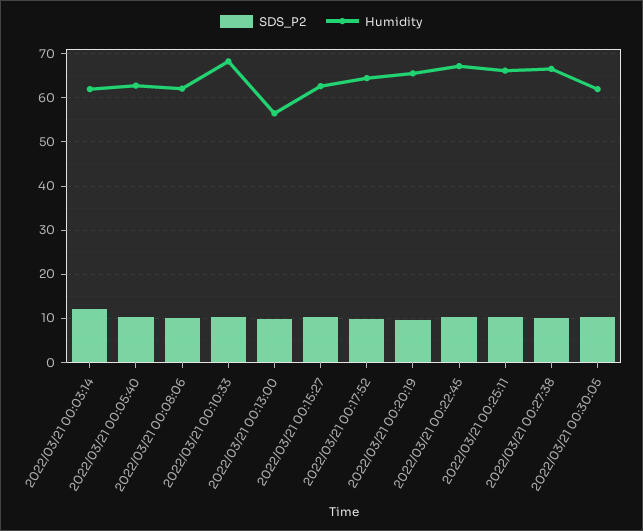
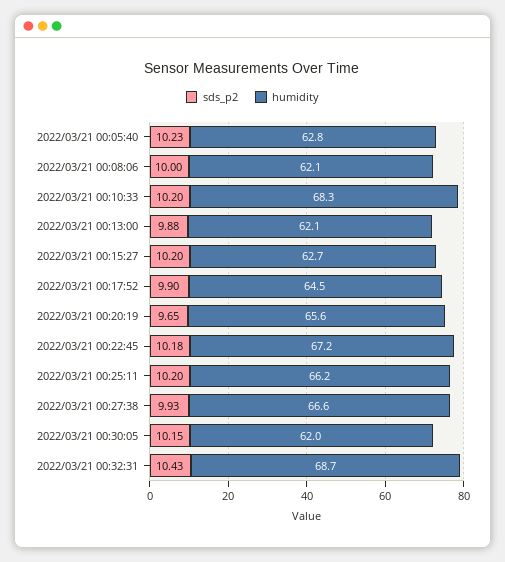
SDS_P2, 2022/03/21 00:03:14: 12 -> none
Humidity, 2022/03/21 00:03:14: 62 -> none
Humidity, 2022/03/21 00:13:00: 56 -> 62.1
SDS_P2, 2022/03/21 00:32:31: none -> 10.43
Humidity, 2022/03/21 00:32:31: none -> 68.7

